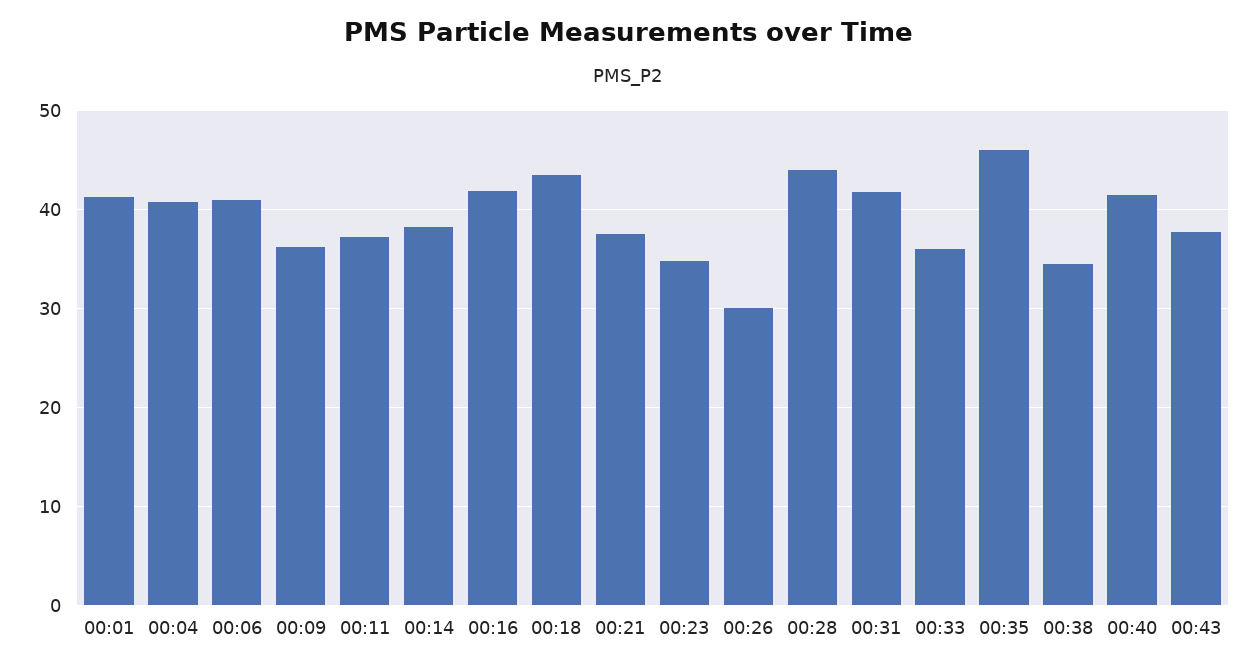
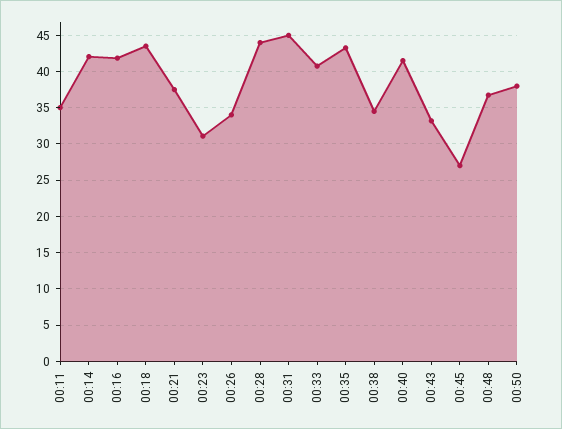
00:01: 41 -> none
00:04: 41 -> none
00:06: 41 -> none
00:09: 36 -> none
00:11: 37 -> 35
00:14: 38 -> 42
00:23: 35 -> 31
00:26: 30 -> 34
00:31: 42 -> 45
00:33: 36 -> 41
00:35: 46 -> 43
00:43: 38 -> 33
00:45: none -> 27
00:48: none -> 37
00:50: none -> 38

